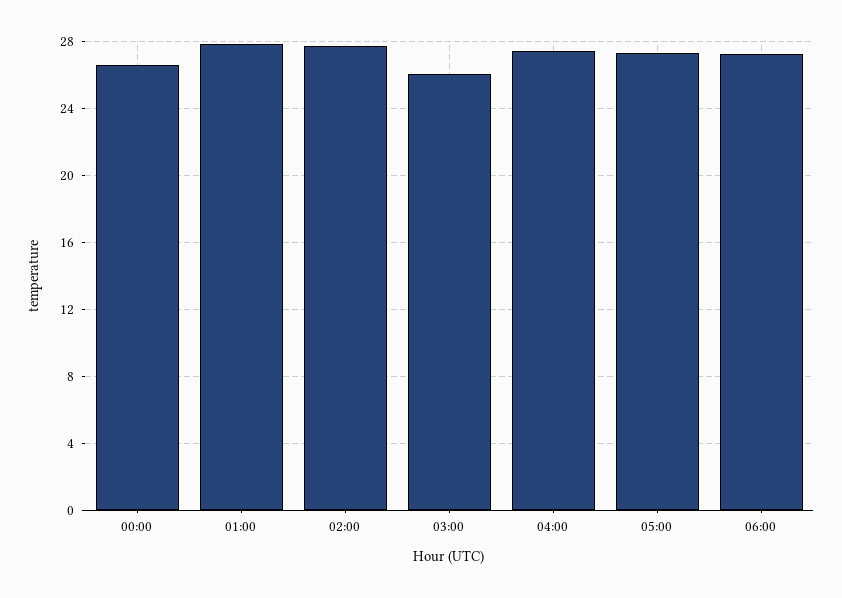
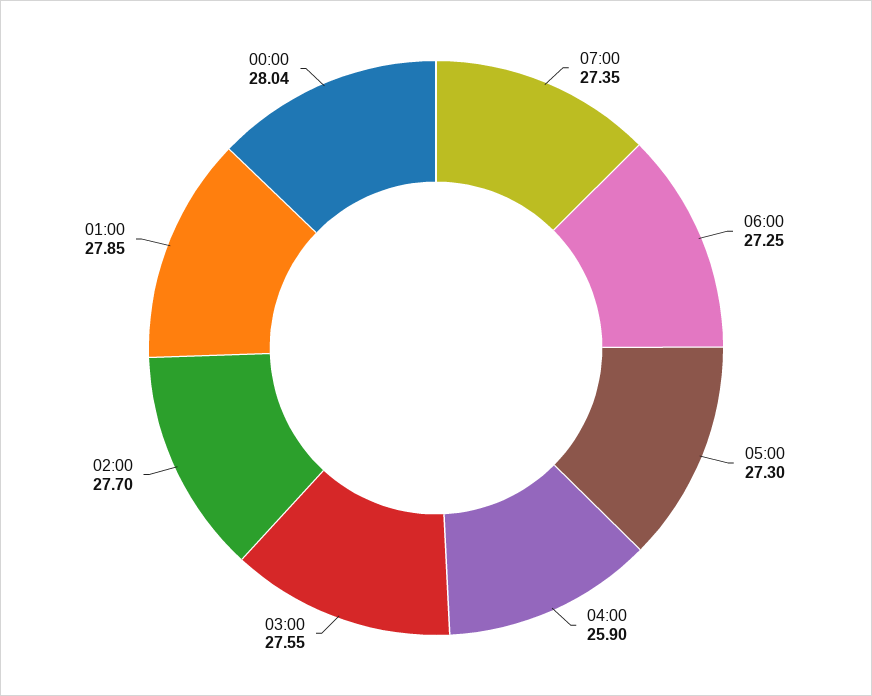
00:00: 26.5 -> 28.04
03:00: 26 -> 27.55
04:00: 27.5 -> 25.9
07:00: none -> 27.35

